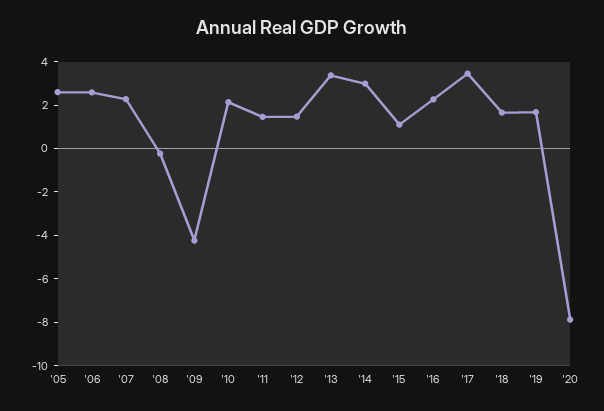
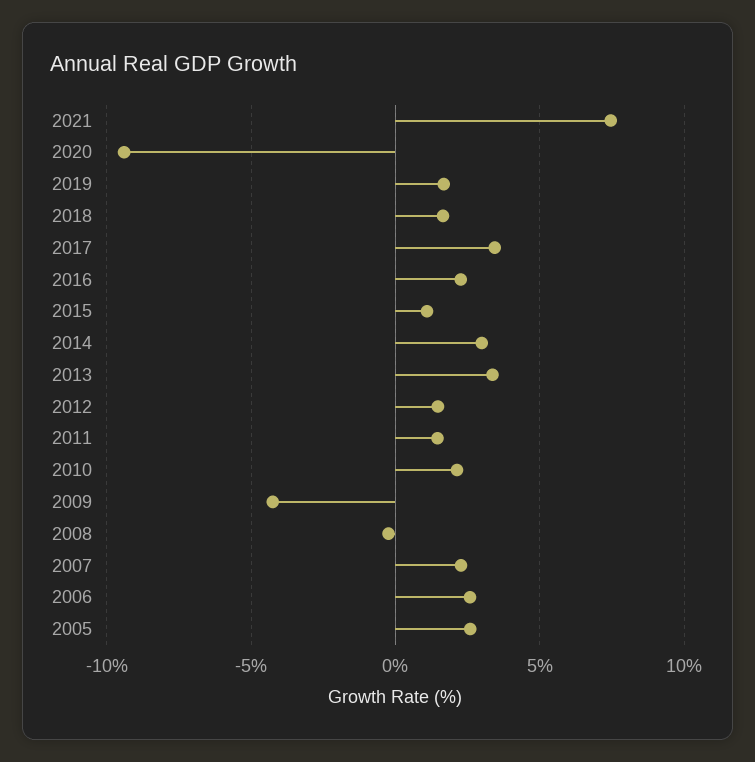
'20: -8 -> -9.5
2021: none -> 7.5

